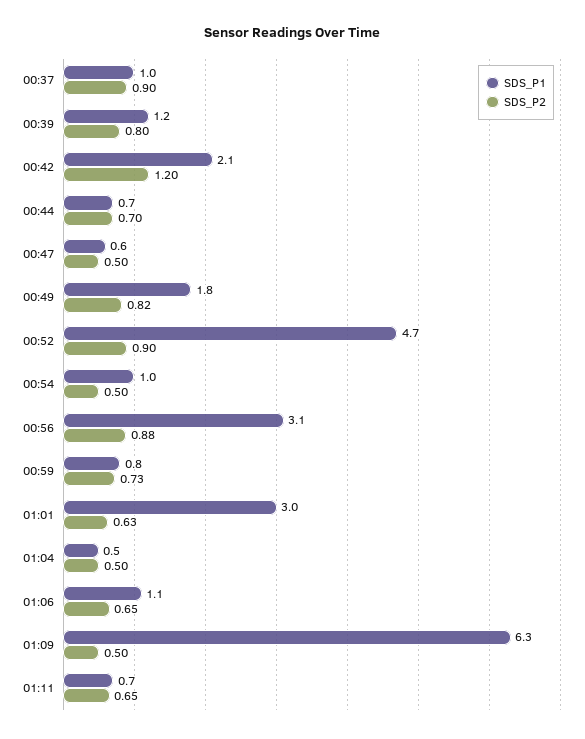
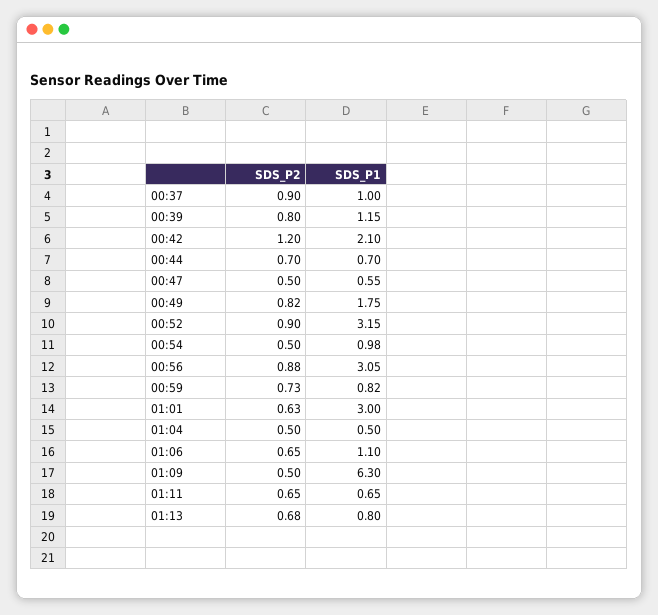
SDS_P1, 00:52: 4.7 -> 3.15
SDS_P2, 01:13: none -> 0.68
SDS_P1, 01:13: none -> 0.8

